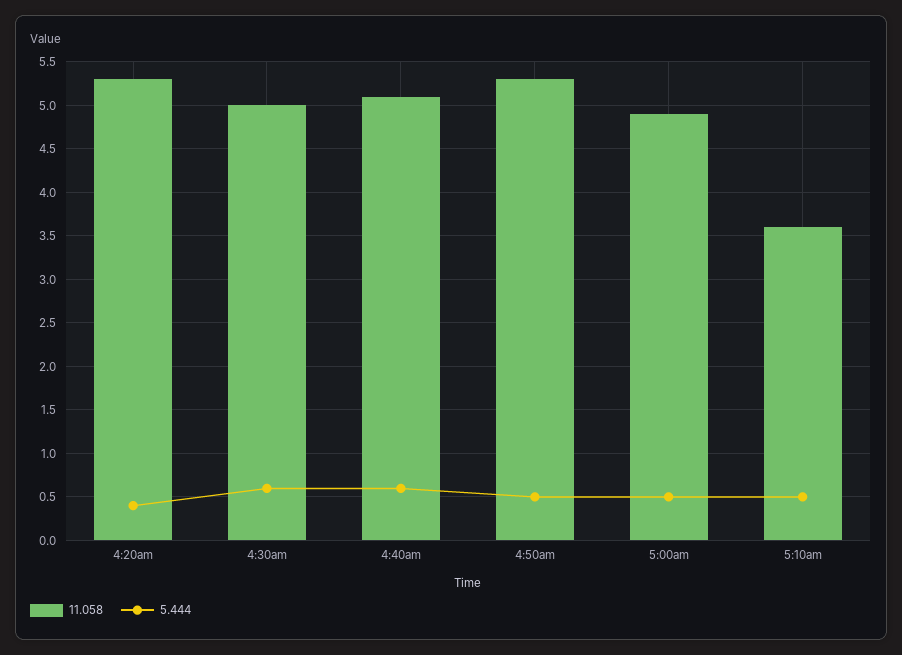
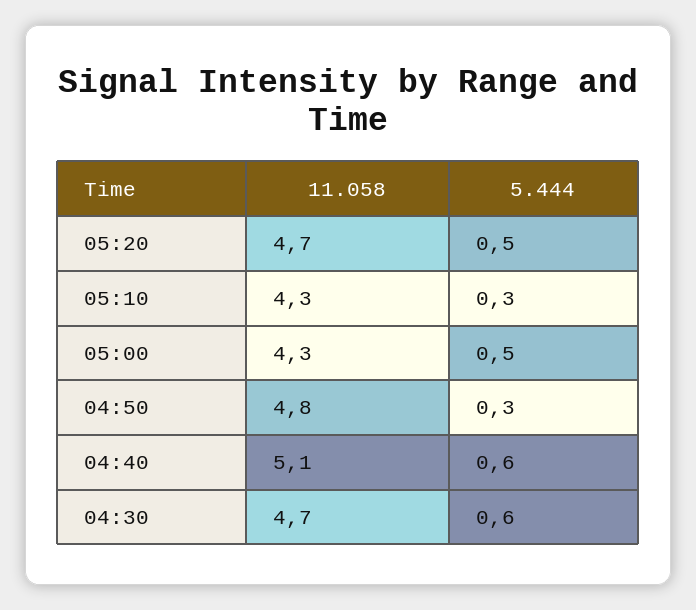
11.058, 4:20am: 5.3 -> none
5.444, 4:20am: 0.4 -> none
11.058, 4:30am: 5 -> 4.7
11.058, 4:50am: 5.3 -> 4.8
5.444, 4:50am: 0.5 -> 0.3
11.058, 5:00am: 4.9 -> 4.3
11.058, 5:10am: 3.6 -> 4.3
5.444, 5:10am: 0.5 -> 0.3
11.058, 05:20: none -> 4.7
5.444, 05:20: none -> 0.5

